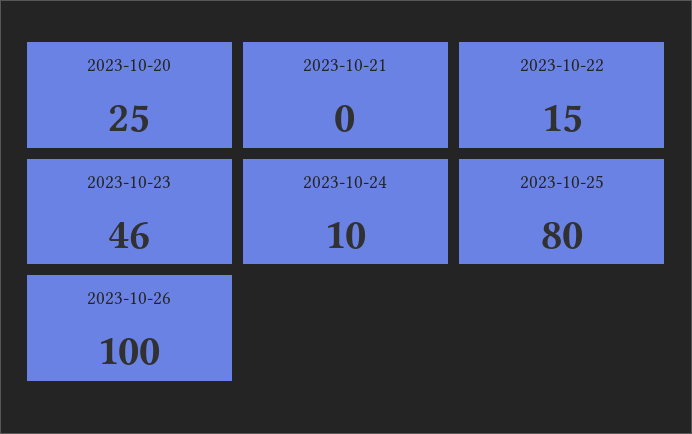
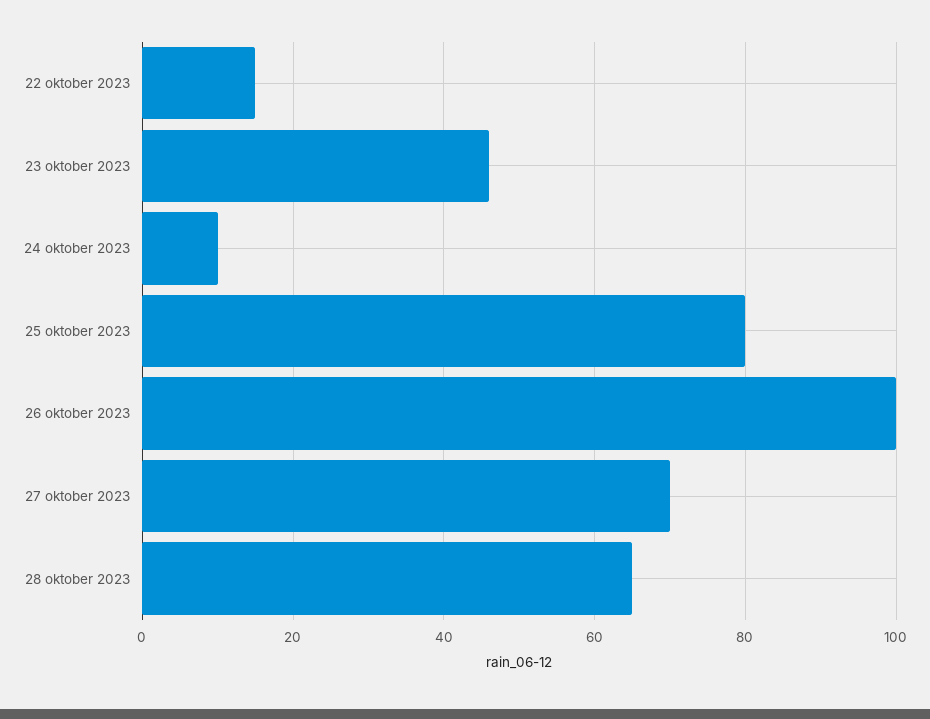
2023-10-20: 25 -> none
2023-10-21: 0 -> none
27 oktober 2023: none -> 70
28 oktober 2023: none -> 65

